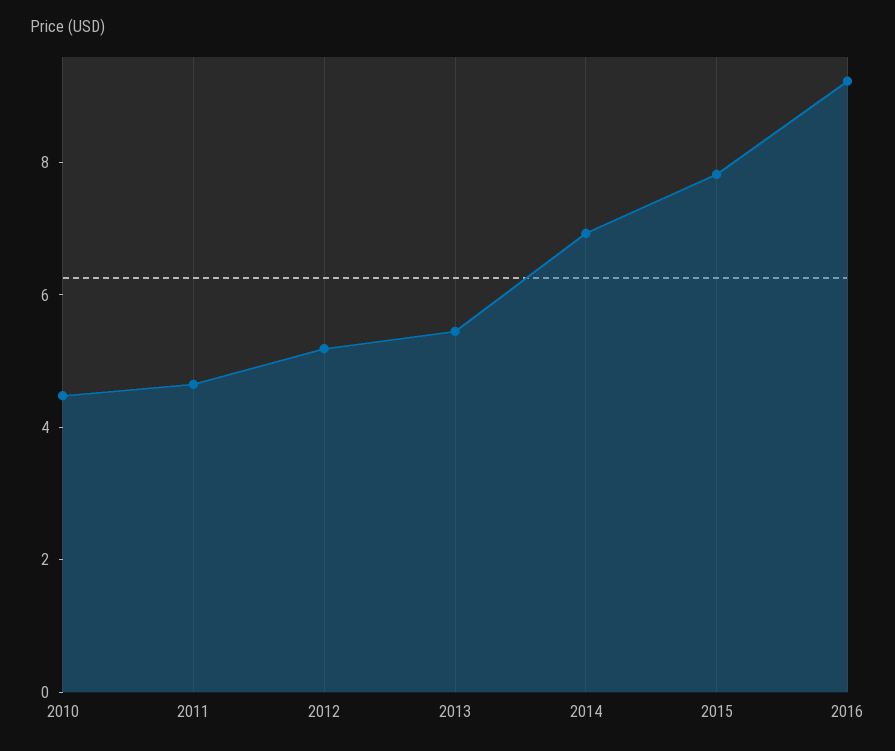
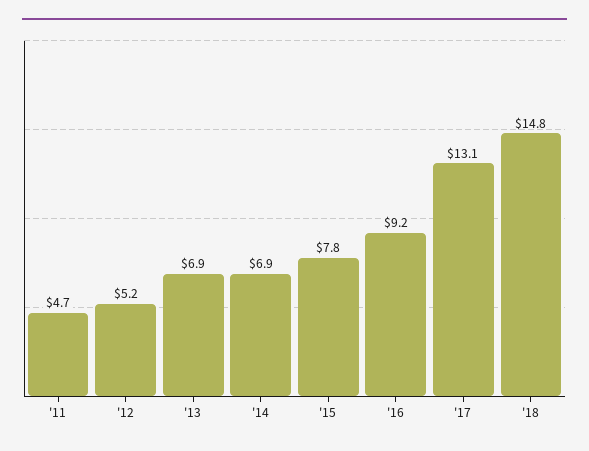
2010: 4.5 -> none
2013: 5.5 -> 6.9
'17: none -> 13.1
'18: none -> 14.8

